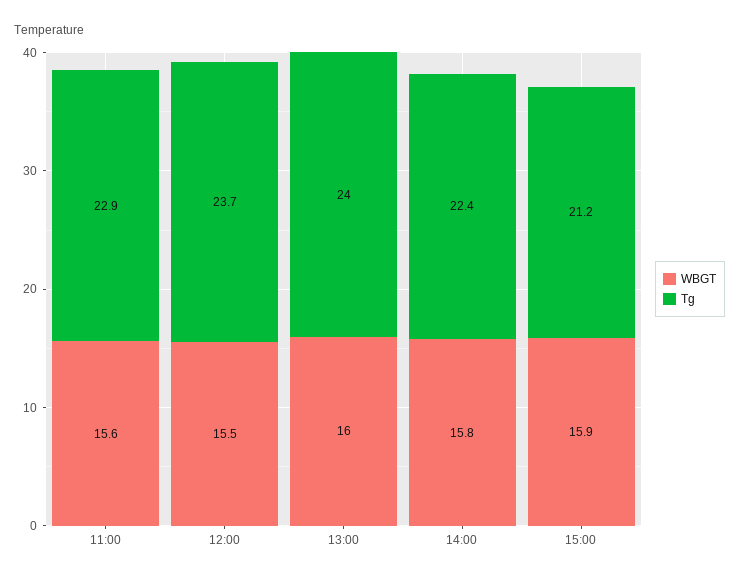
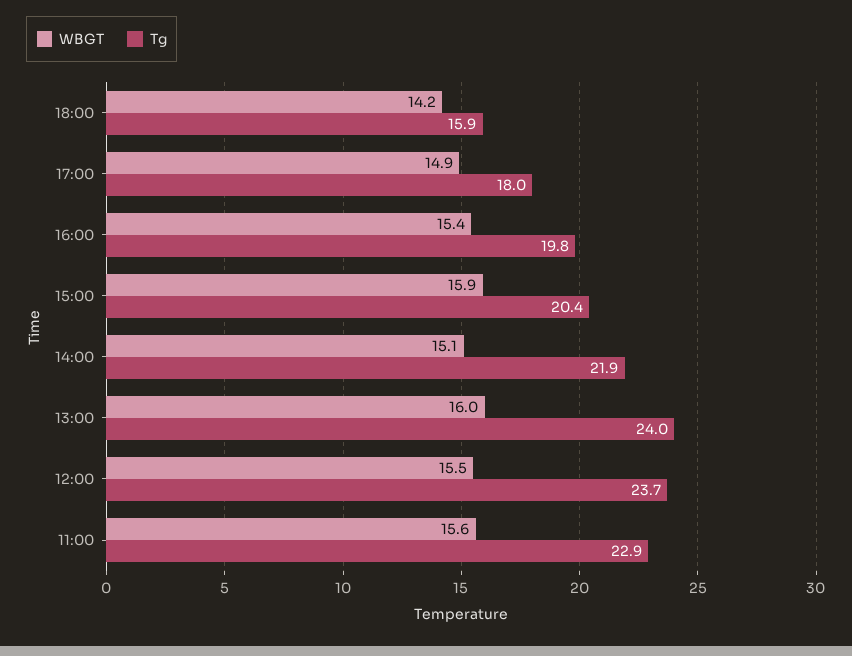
WBGT, 14:00: 15.8 -> 15.1
Tg, 14:00: 22.4 -> 21.9
Tg, 15:00: 21.2 -> 20.4
WBGT, 18:00: none -> 14.2
Tg, 18:00: none -> 15.9
WBGT, 17:00: none -> 14.9
Tg, 17:00: none -> 18
WBGT, 16:00: none -> 15.4
Tg, 16:00: none -> 19.8

